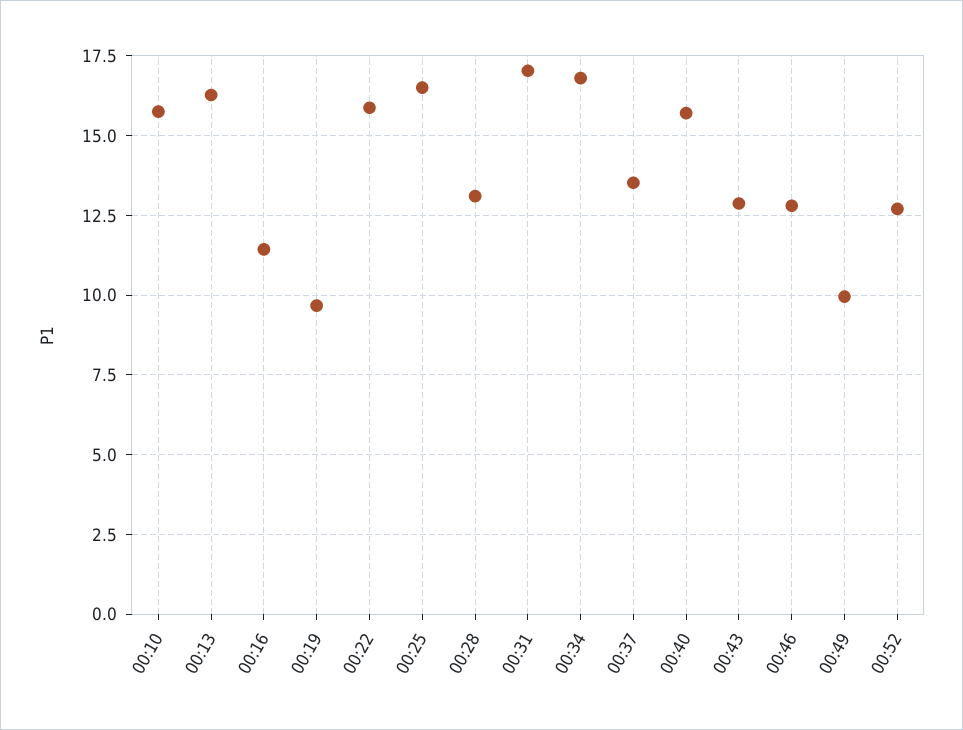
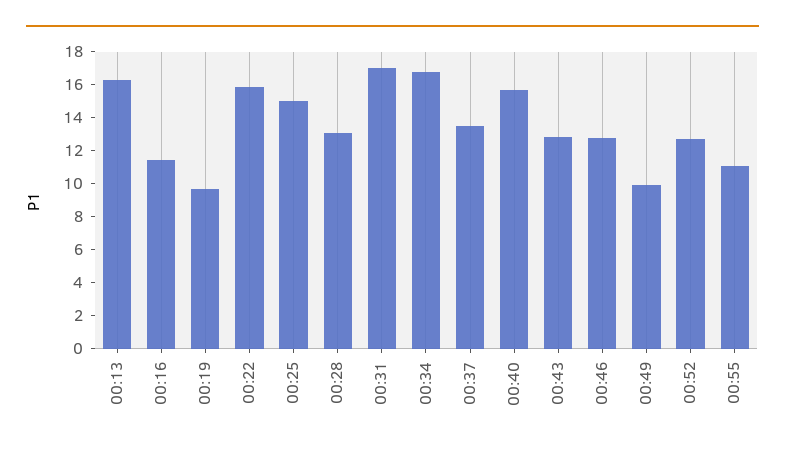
00:10: 15.75 -> none
00:25: 16.5 -> 15
00:55: none -> 11

